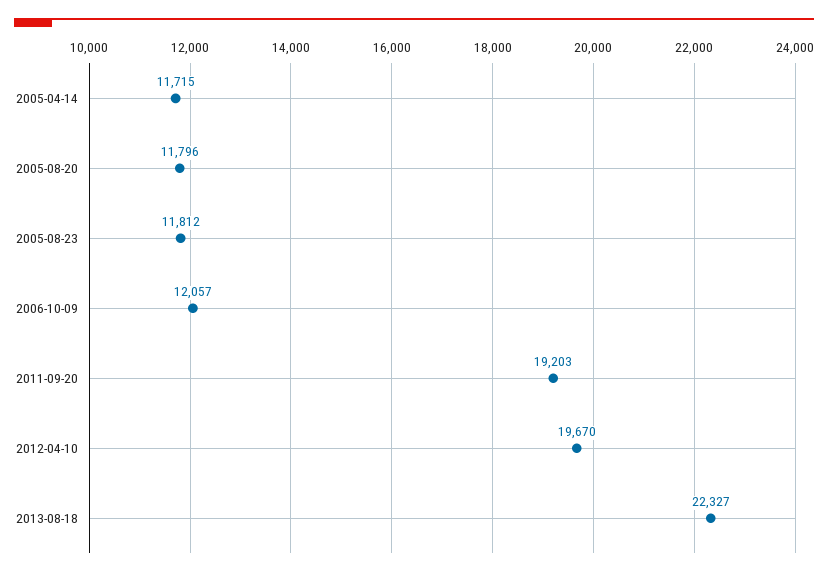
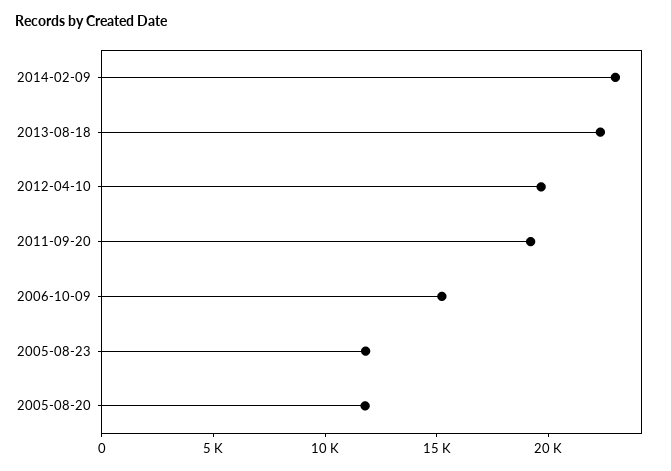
2005-04-14: 11715 -> none
2006-10-09: 12057 -> 15000
2014-02-09: none -> 23000

